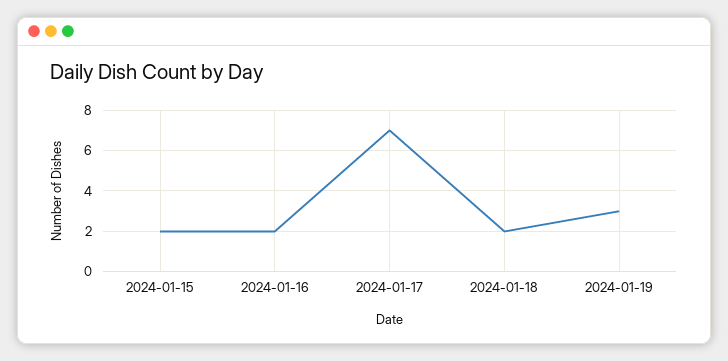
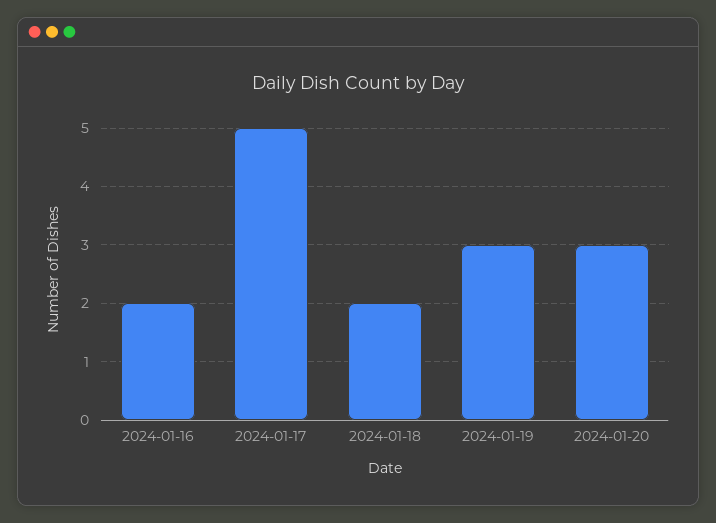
2024-01-15: 2 -> none
2024-01-17: 7 -> 5
2024-01-20: none -> 3

